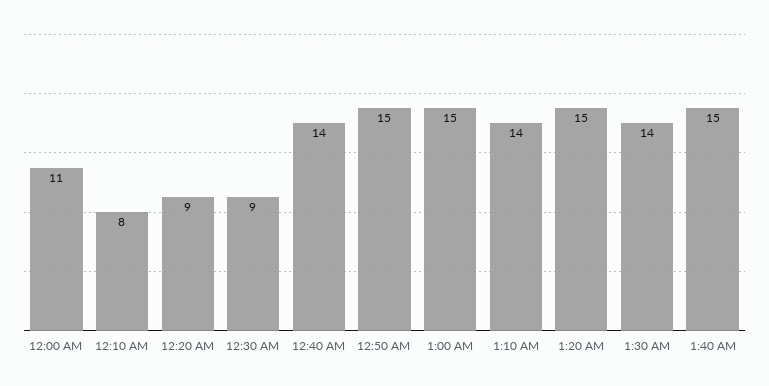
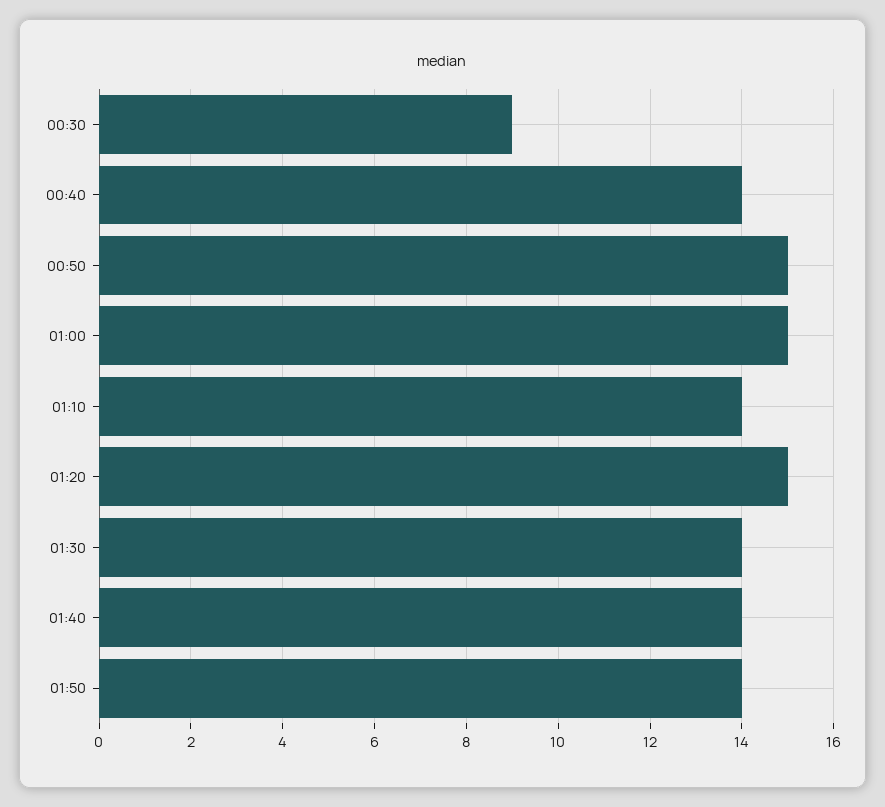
12:00 AM: 11 -> none
12:10 AM: 8 -> none
12:20 AM: 9 -> none
1:40 AM: 15 -> 14
01:50: none -> 14

